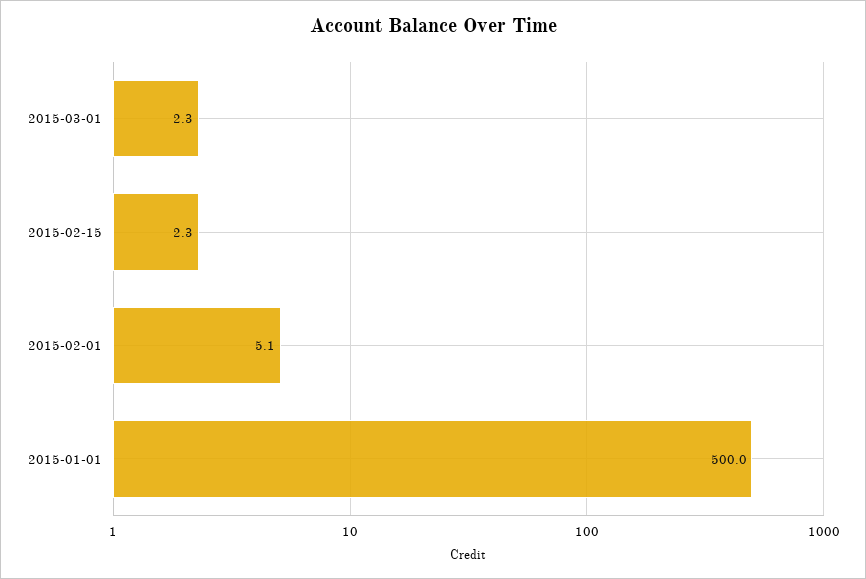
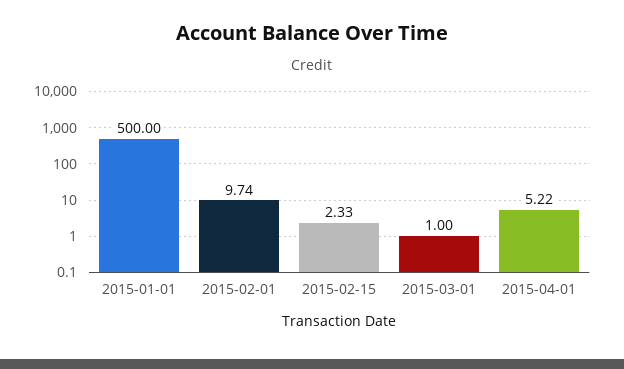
2015-03-01: 2.3 -> 1
2015-02-01: 5.1 -> 9.74
2015-04-01: none -> 5.22

